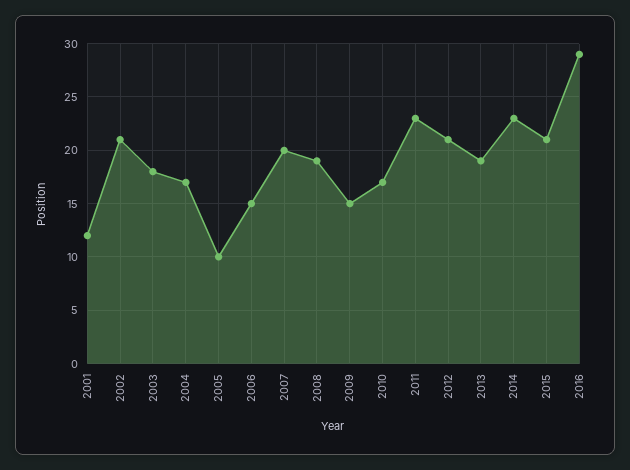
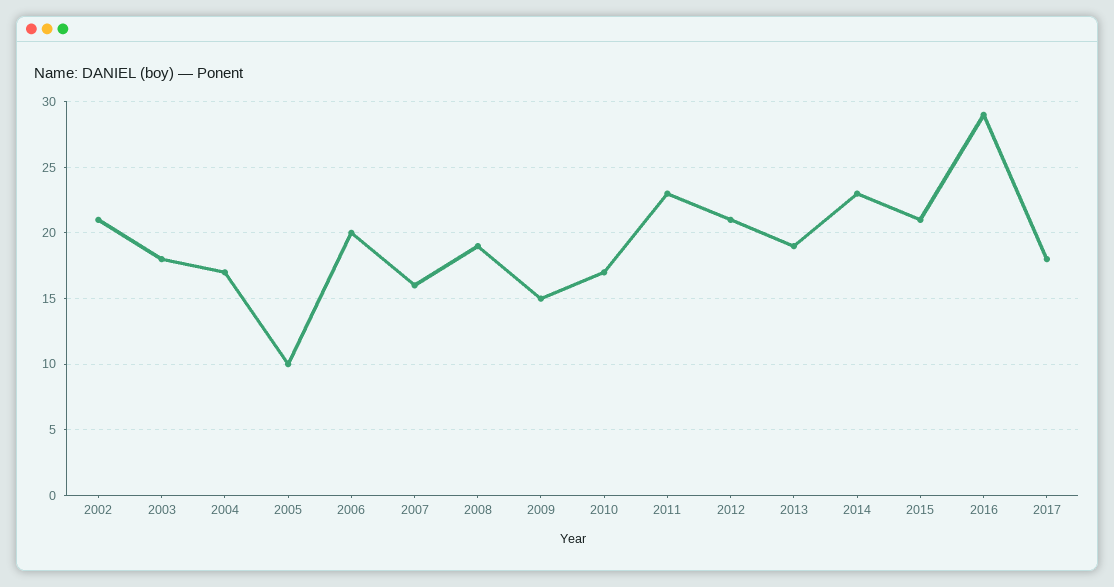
2001: 12 -> none
2006: 15 -> 20
2007: 20 -> 16
2017: none -> 18

